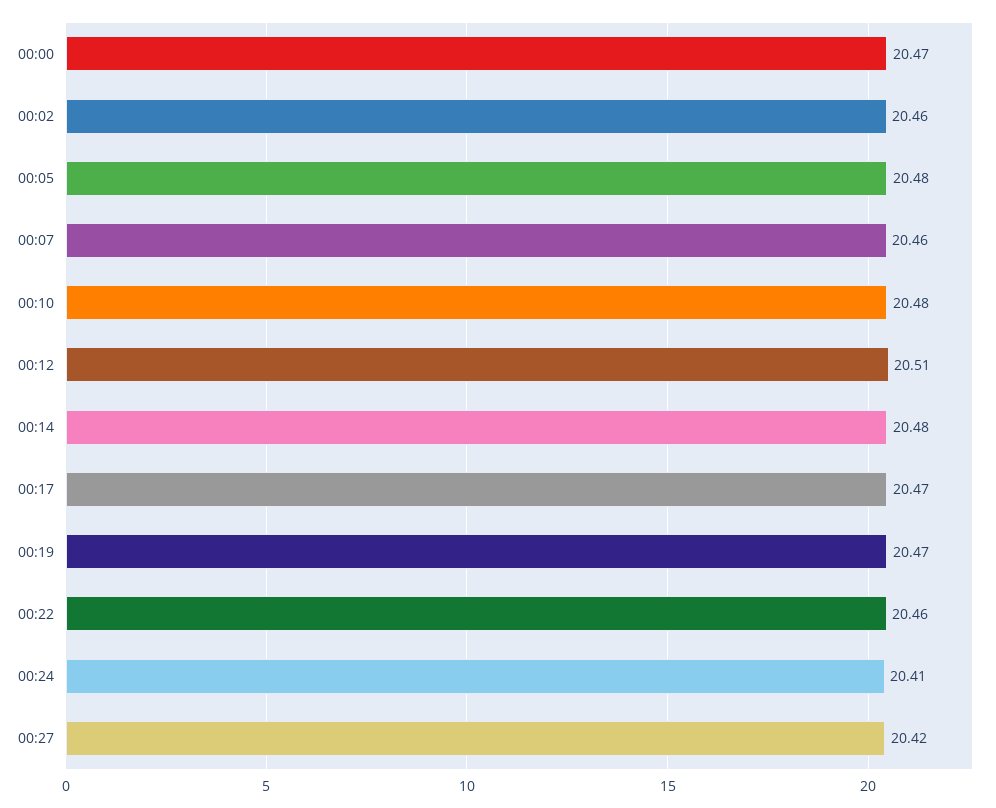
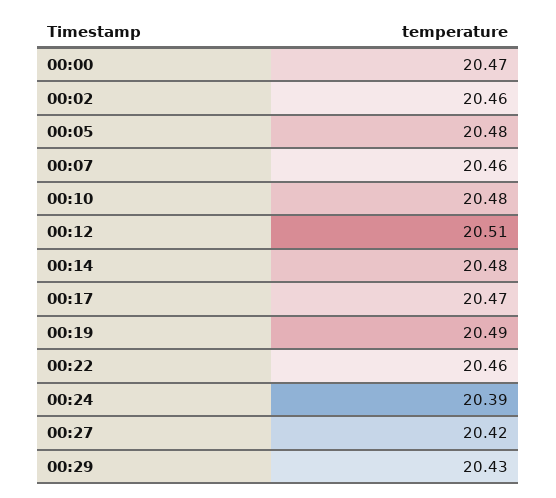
00:19: 20.47 -> 20.49
00:24: 20.41 -> 20.39
00:29: none -> 20.43

